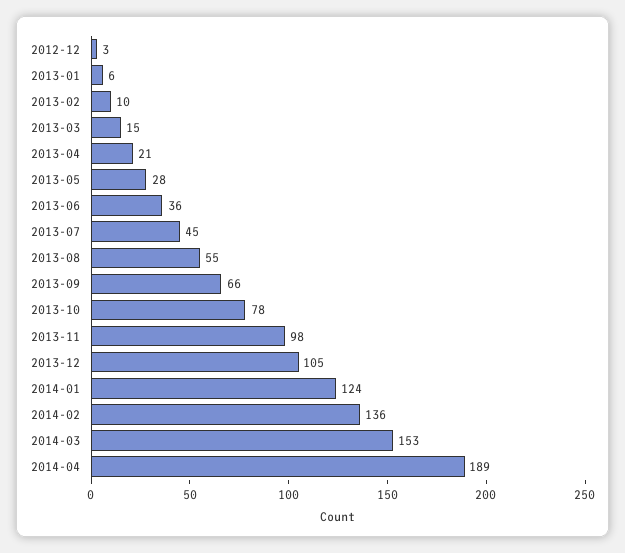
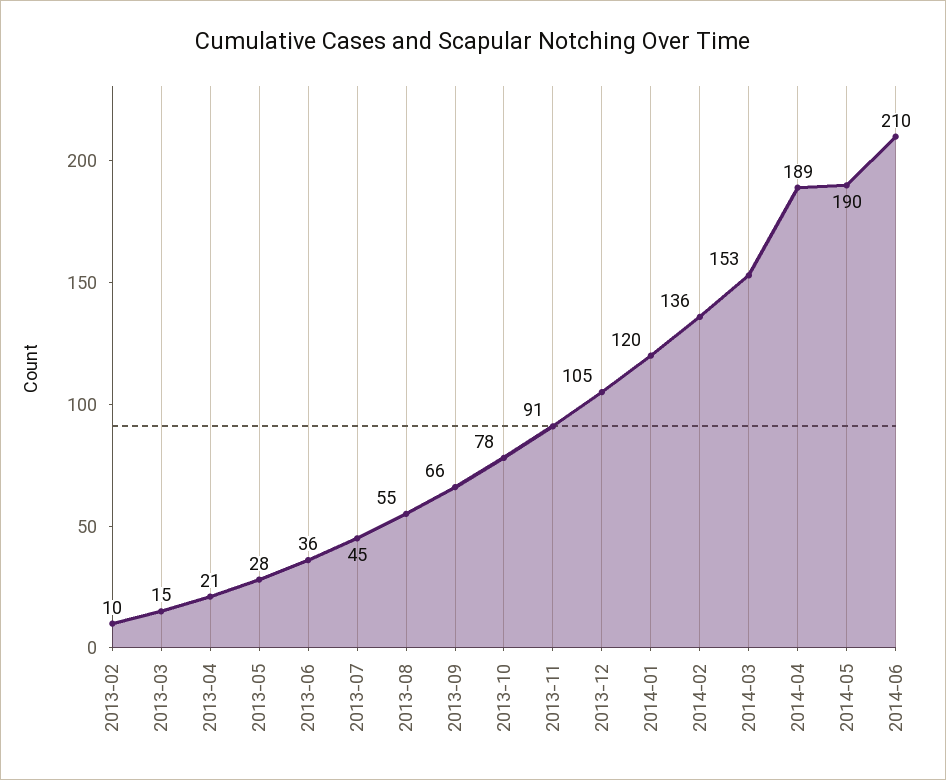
2012-12: 3 -> none
2013-01: 6 -> none
2013-11: 98 -> 91
2014-01: 124 -> 120
2014-05: none -> 190
2014-06: none -> 210

